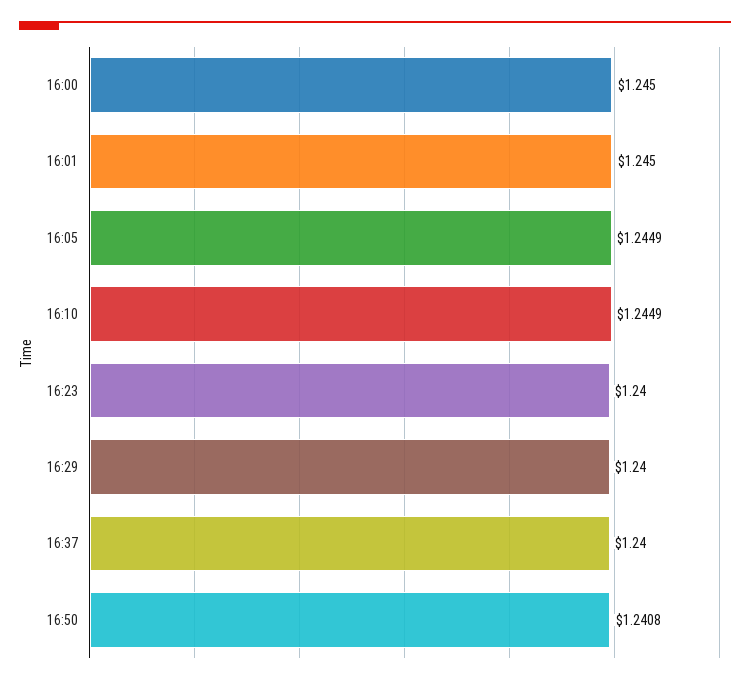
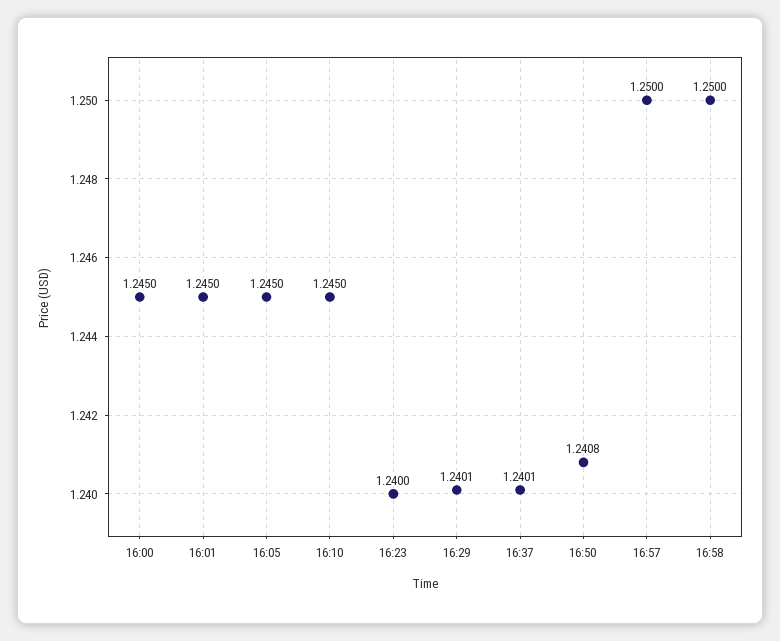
16:05: 1.2449 -> 1.245
16:10: 1.2449 -> 1.245
16:29: 1.24 -> 1.2401
16:37: 1.24 -> 1.2401
16:57: none -> 1.25
16:58: none -> 1.25

